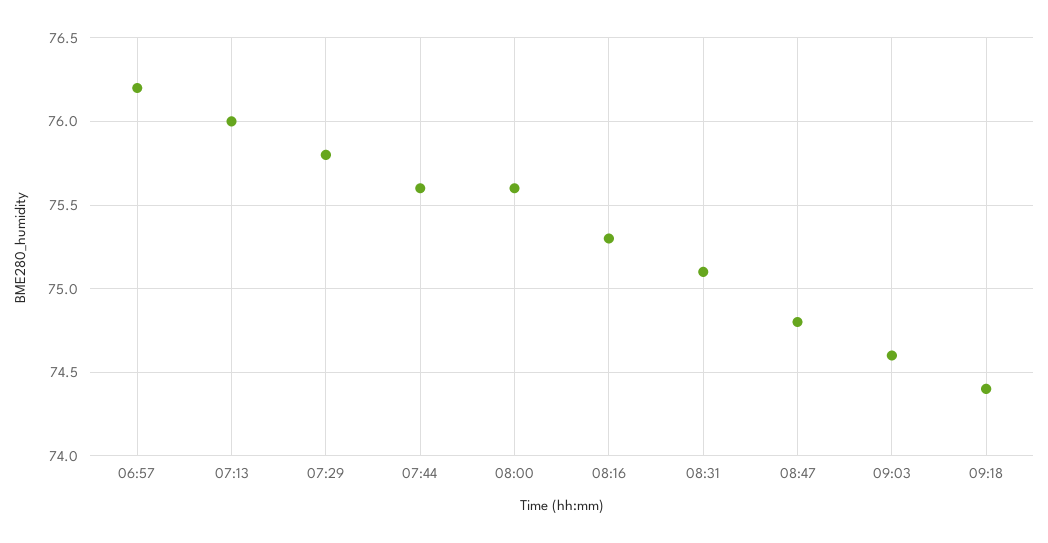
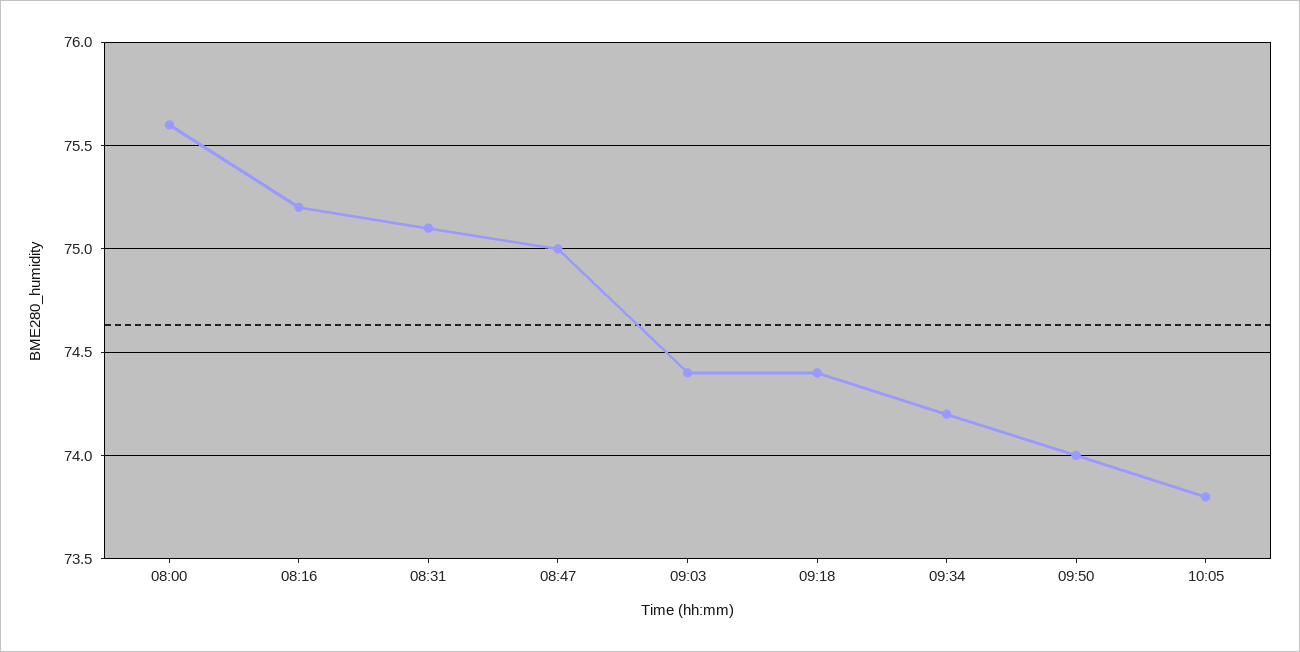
06:57: 76.2 -> none
07:13: 76 -> none
07:29: 75.8 -> none
07:44: 75.6 -> none
08:16: 75.3 -> 75.2
08:47: 74.8 -> 75
09:03: 74.6 -> 74.4
09:34: none -> 74.2
09:50: none -> 74
10:05: none -> 73.8

